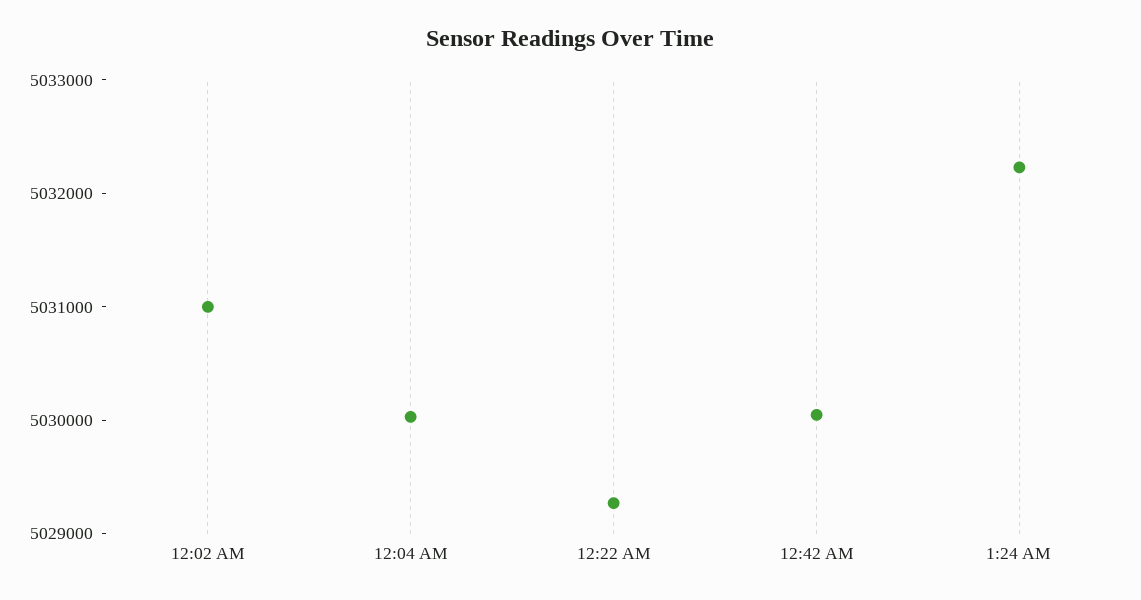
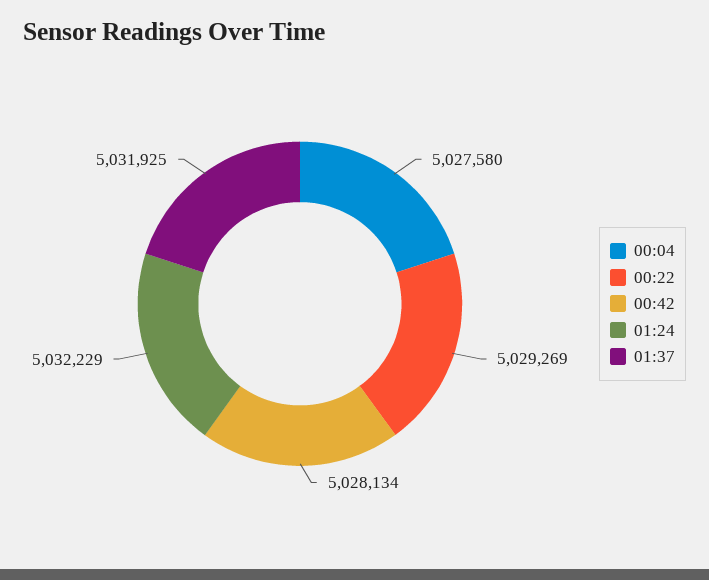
12:02 AM: 5031000 -> none
12:04 AM: 5030000 -> 5027580
12:42 AM: 5030000 -> 5028134
01:37: none -> 5031925

